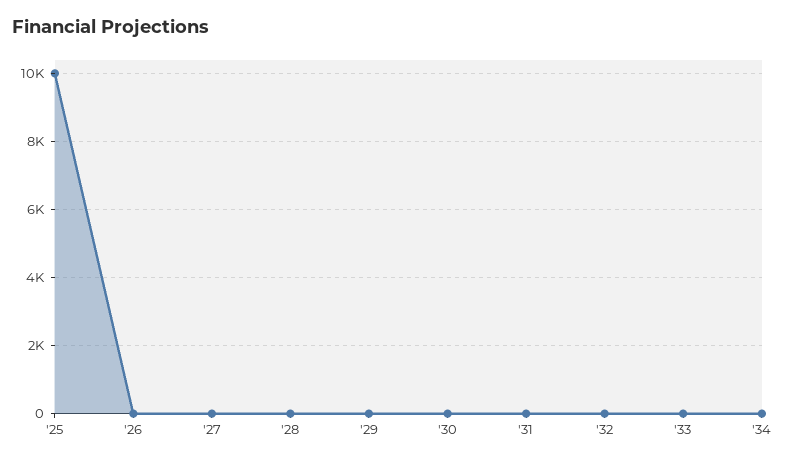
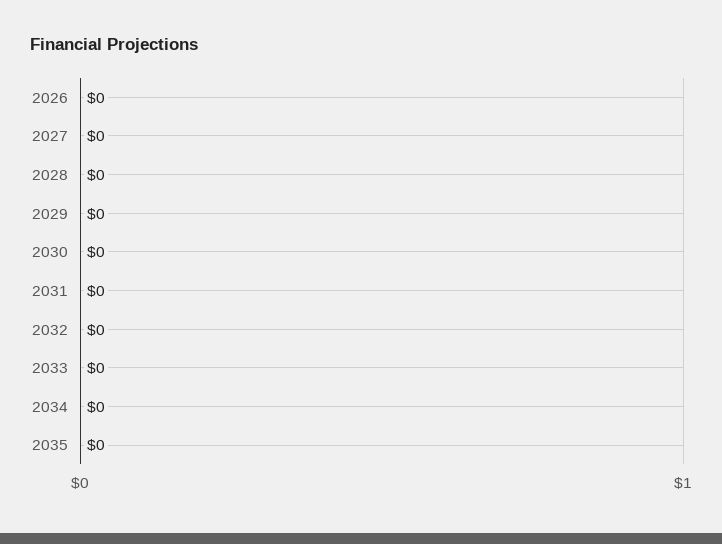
'25: 10000 -> none
2035: none -> 0

